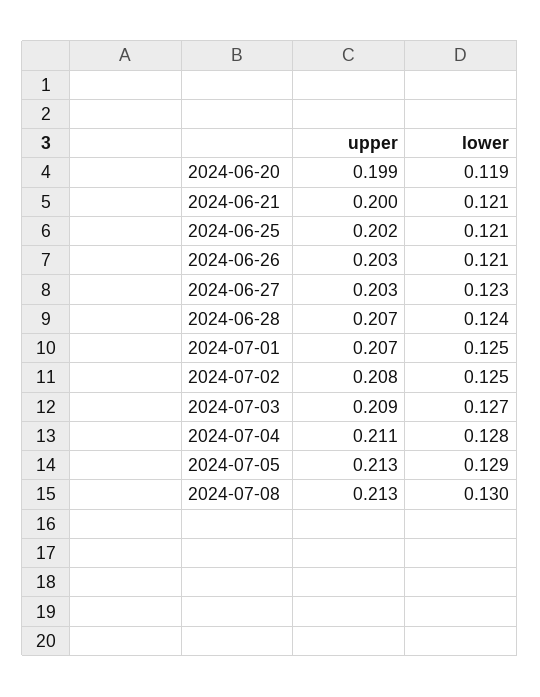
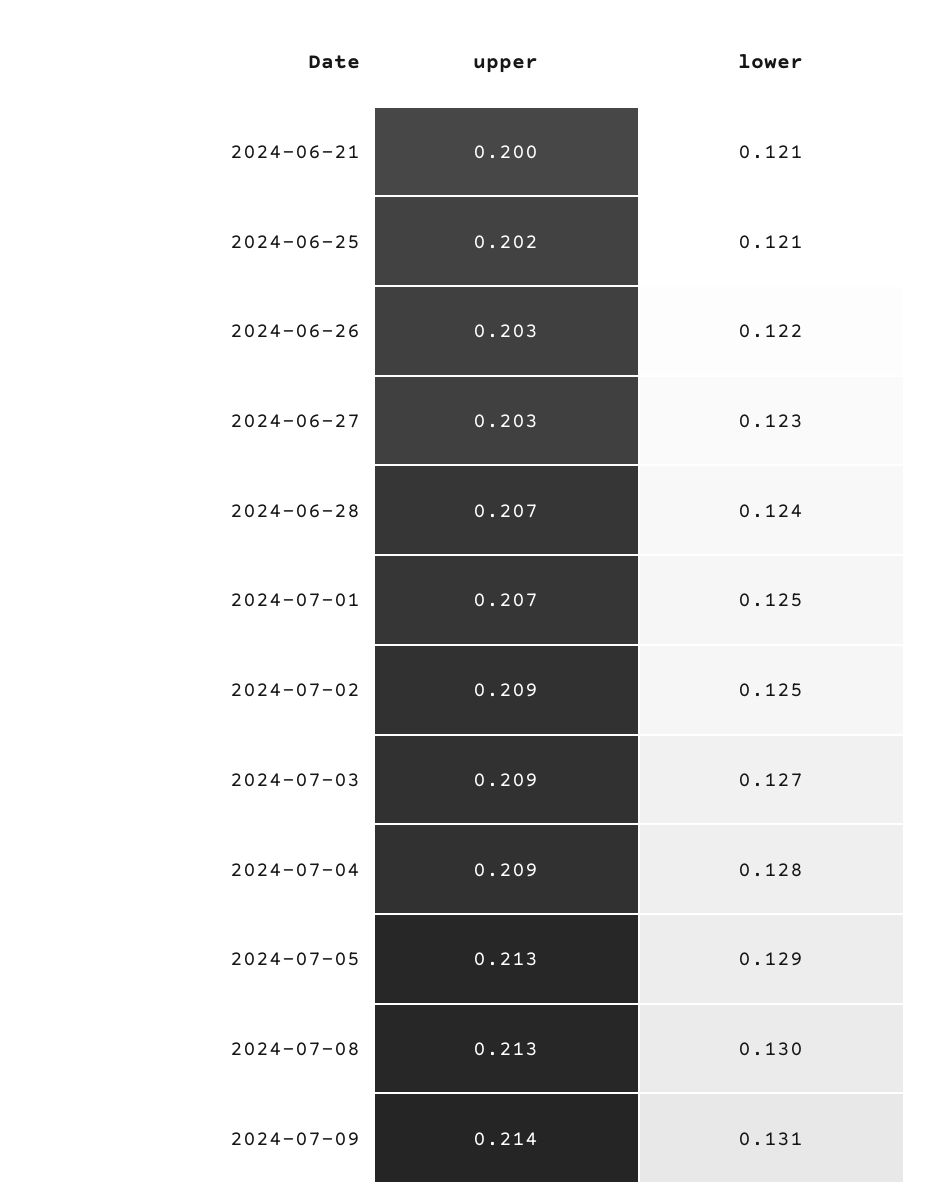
upper, 2024-06-20: 0.199 -> none
lower, 2024-06-20: 0.119 -> none
lower, 2024-06-26: 0.121 -> 0.122
upper, 2024-07-02: 0.208 -> 0.209
upper, 2024-07-04: 0.211 -> 0.209
upper, 2024-07-09: none -> 0.214
lower, 2024-07-09: none -> 0.131

